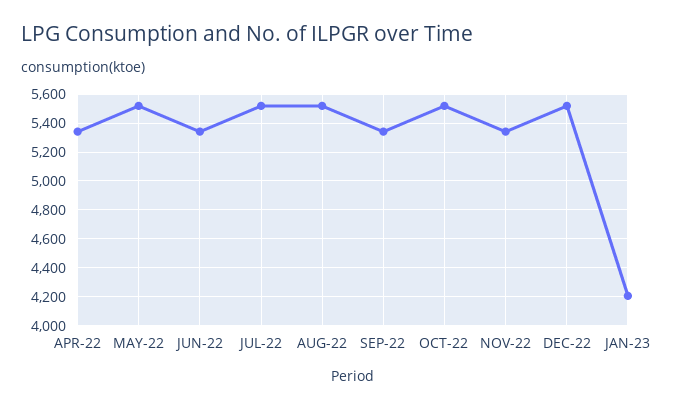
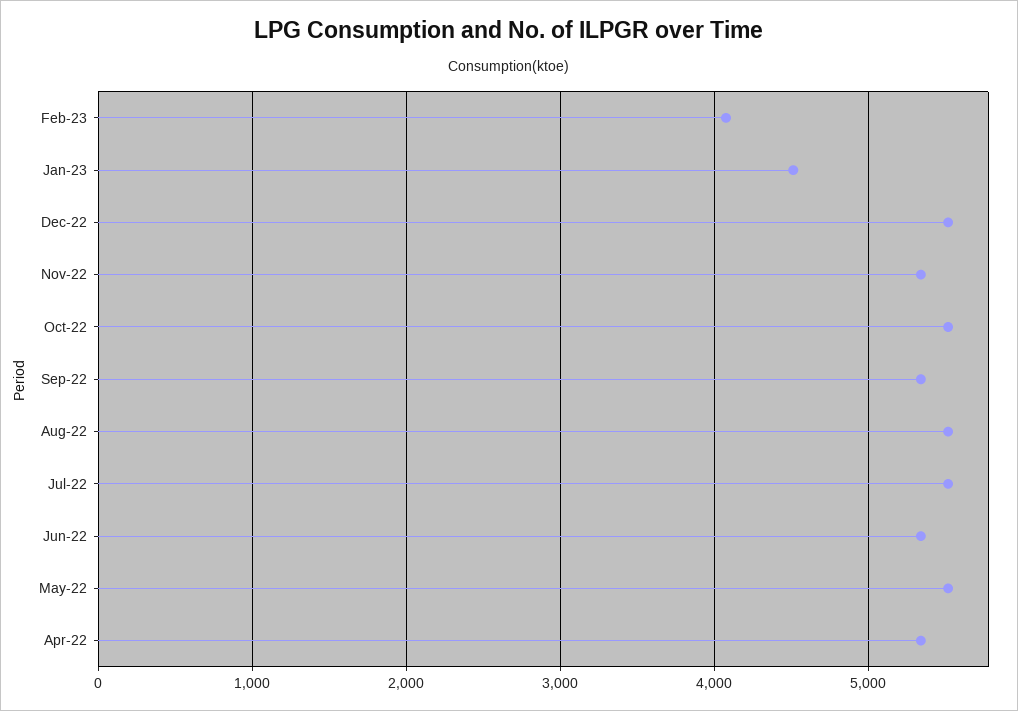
JAN-23: 4200 -> 4500
Feb-23: none -> 4100

